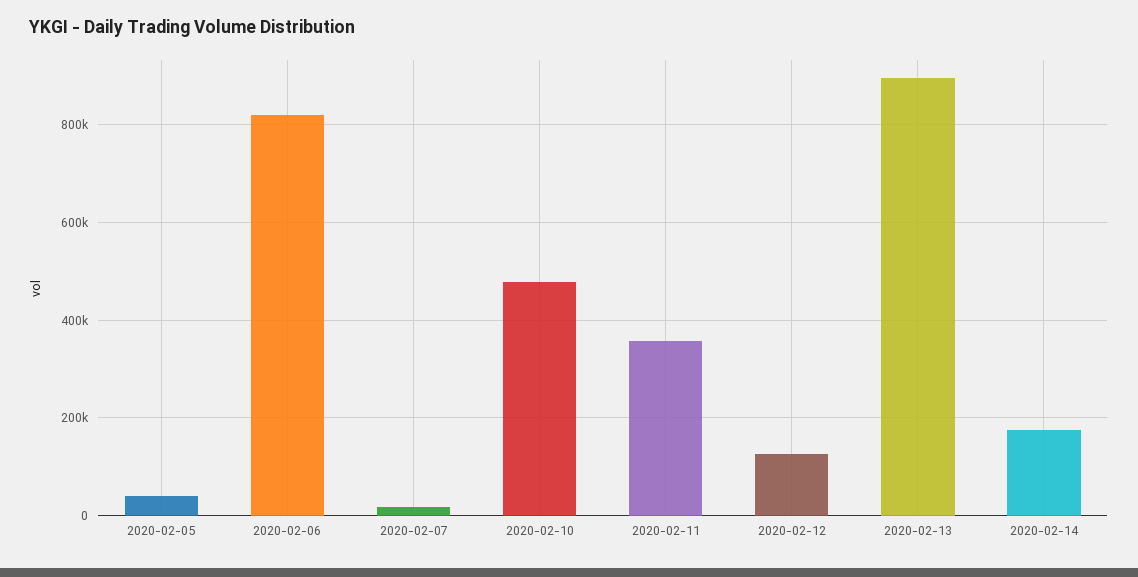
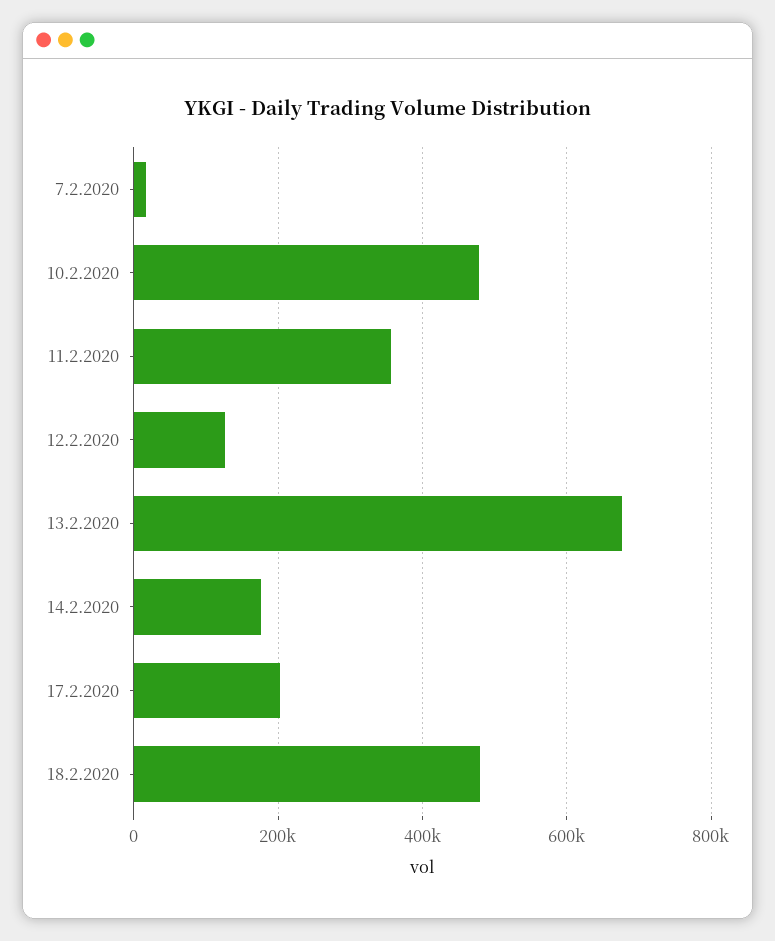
2020-02-05: 40000 -> none
2020-02-06: 820000 -> none
2020-02-13: 900000 -> 680000
17.2.2020: none -> 200000
18.2.2020: none -> 480000

